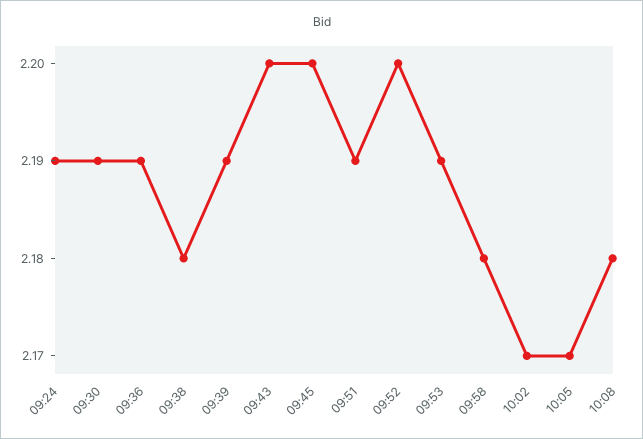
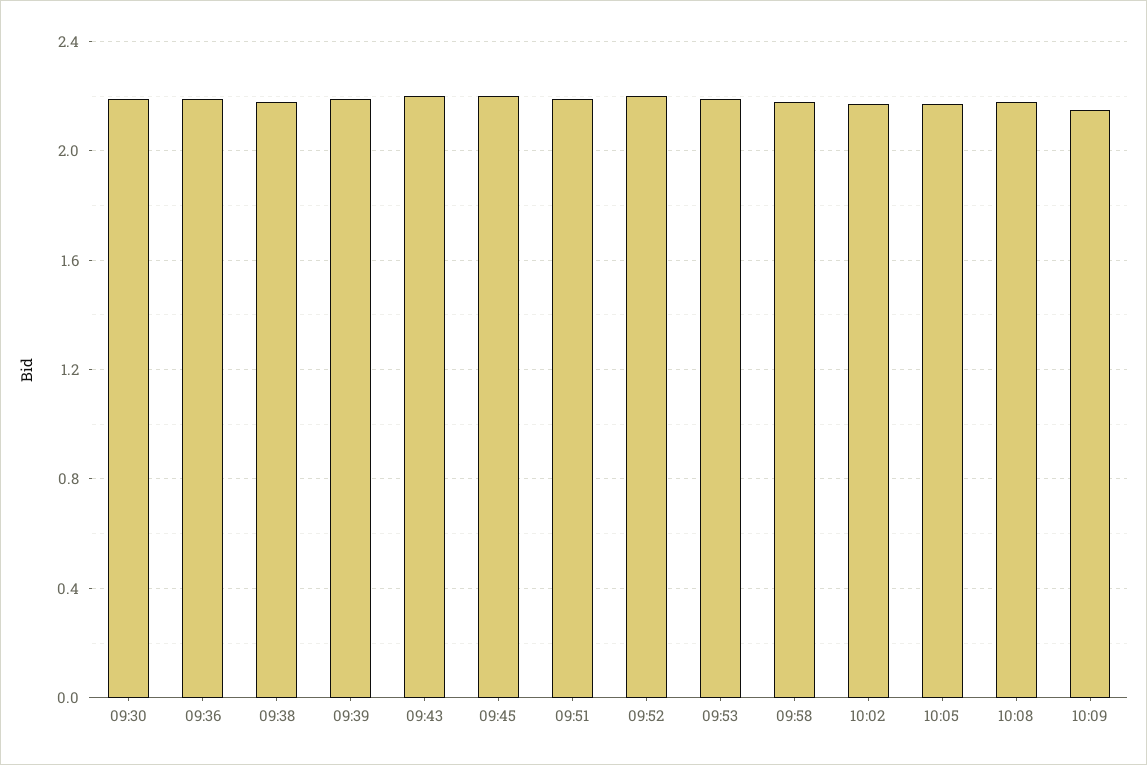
09:24: 2.19 -> none
10:09: none -> 2.15

